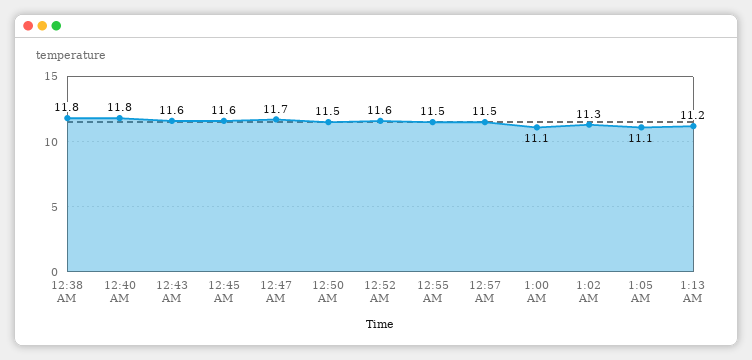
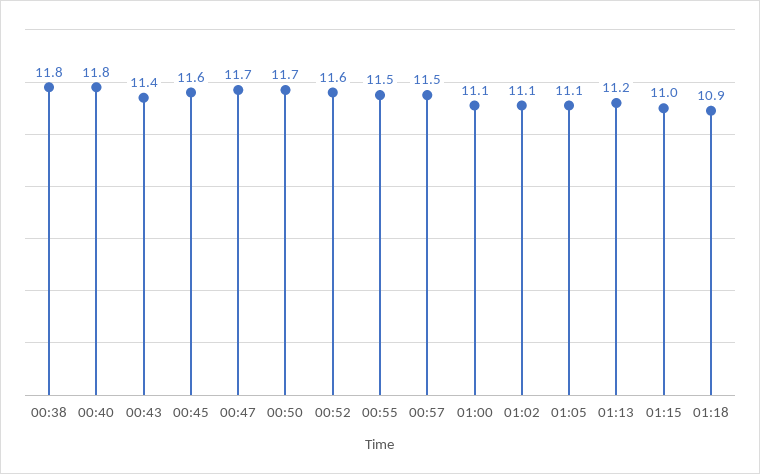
12:43 AM: 11.6 -> 11.4
12:50 AM: 11.5 -> 11.7
1:02 AM: 11.3 -> 11.1
01:15: none -> 11
01:18: none -> 10.9

